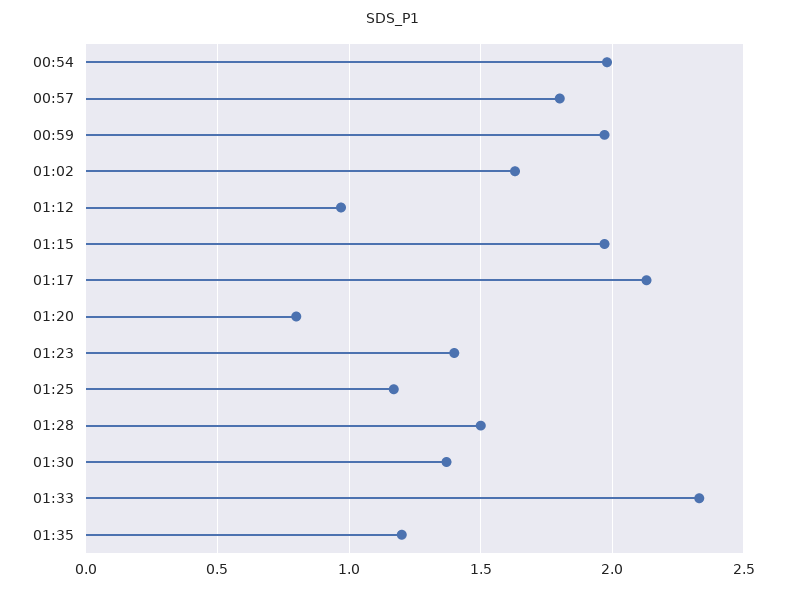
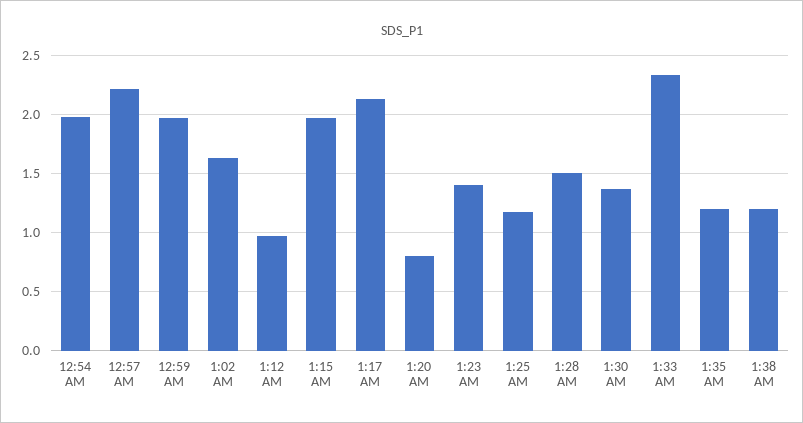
00:57: 1.8 -> 2.2
1:38 AM: none -> 1.2

